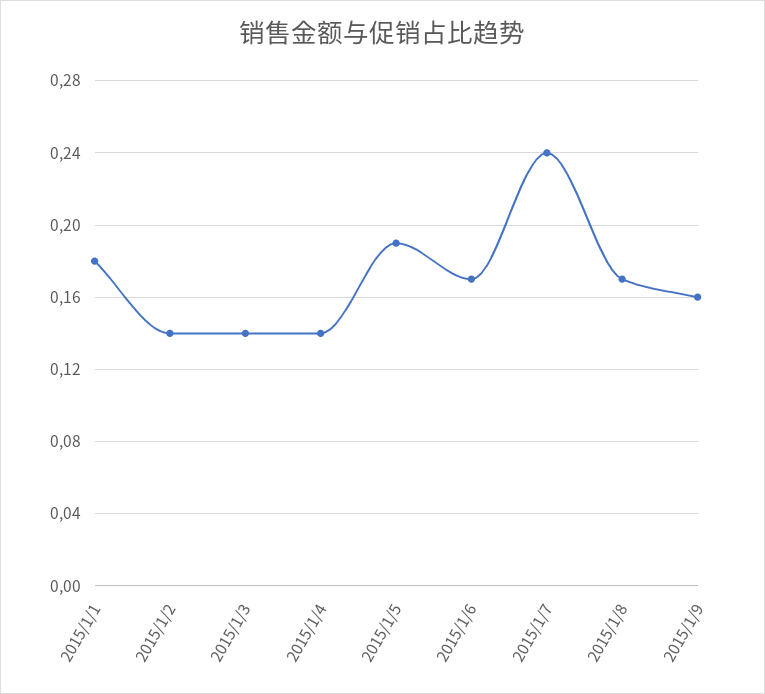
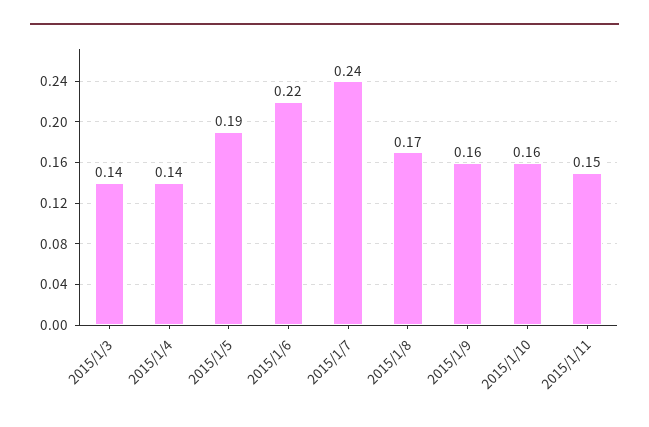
2015/1/1: 0.18 -> none
2015/1/2: 0.14 -> none
2015/1/6: 0.17 -> 0.22
2015/1/10: none -> 0.16
2015/1/11: none -> 0.15

